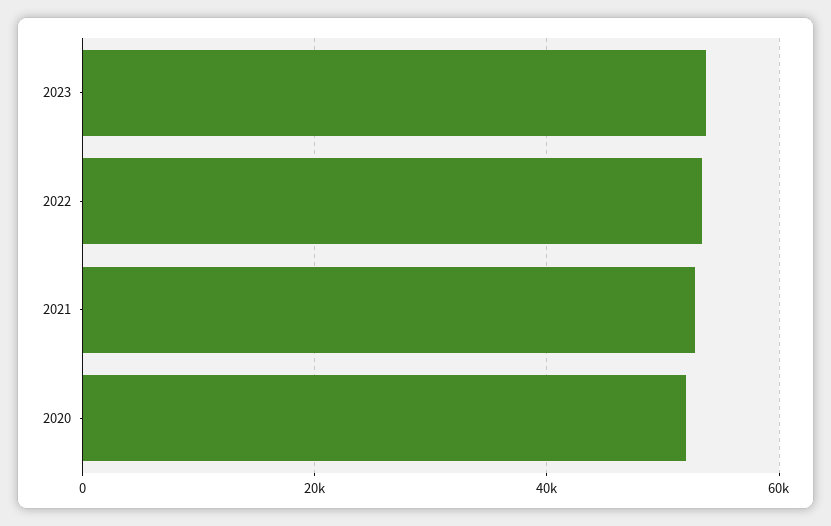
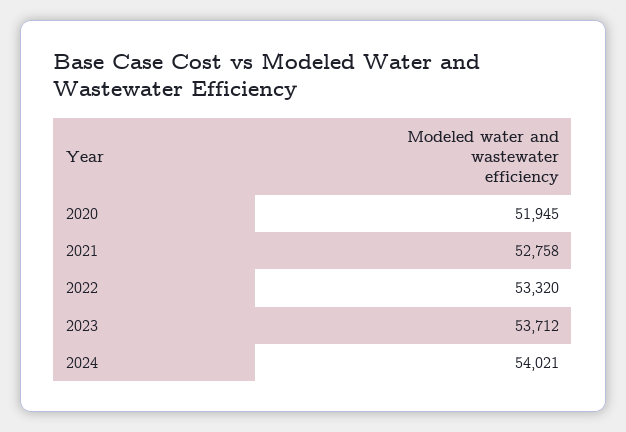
2024: none -> 54021

